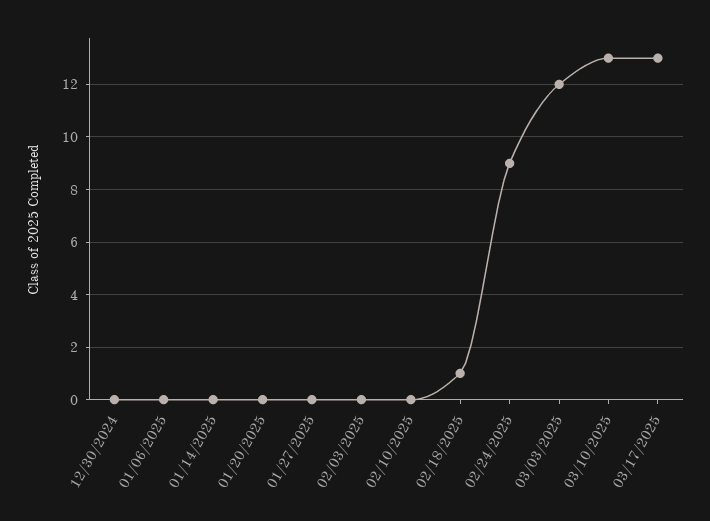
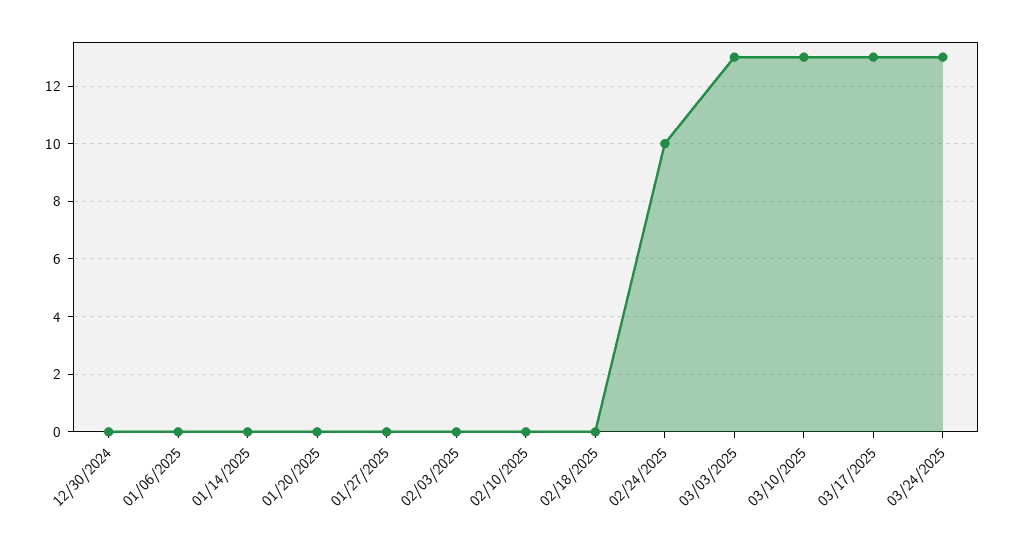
02/18/2025: 1 -> 0
02/24/2025: 9 -> 10
03/03/2025: 12 -> 13
03/24/2025: none -> 13

